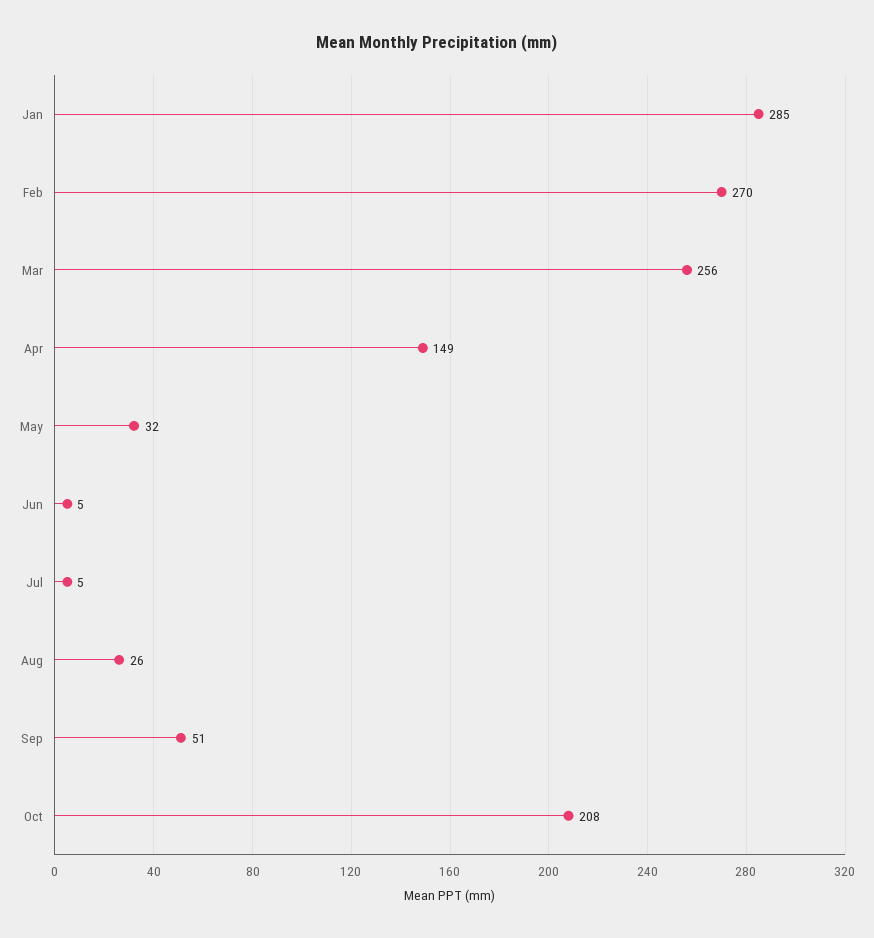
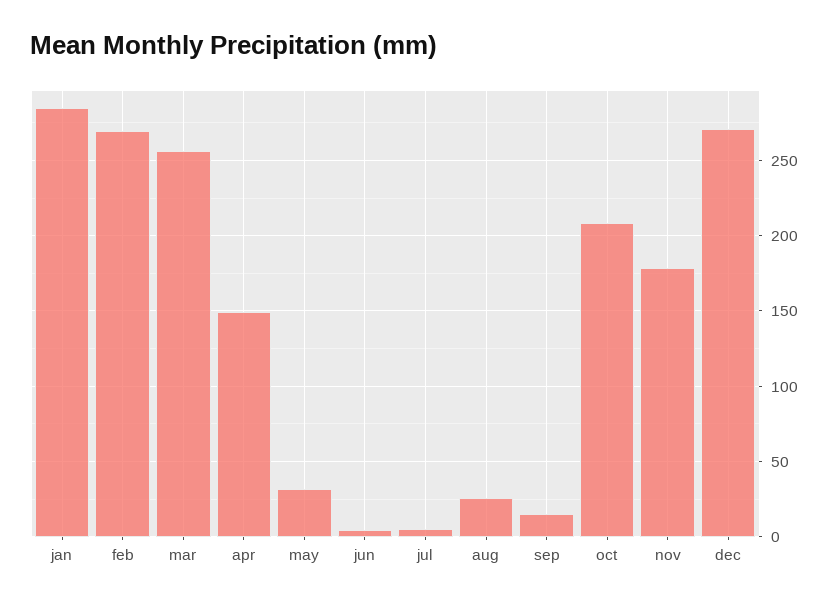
Sep: 51 -> 15
nov: none -> 180
dec: none -> 270

